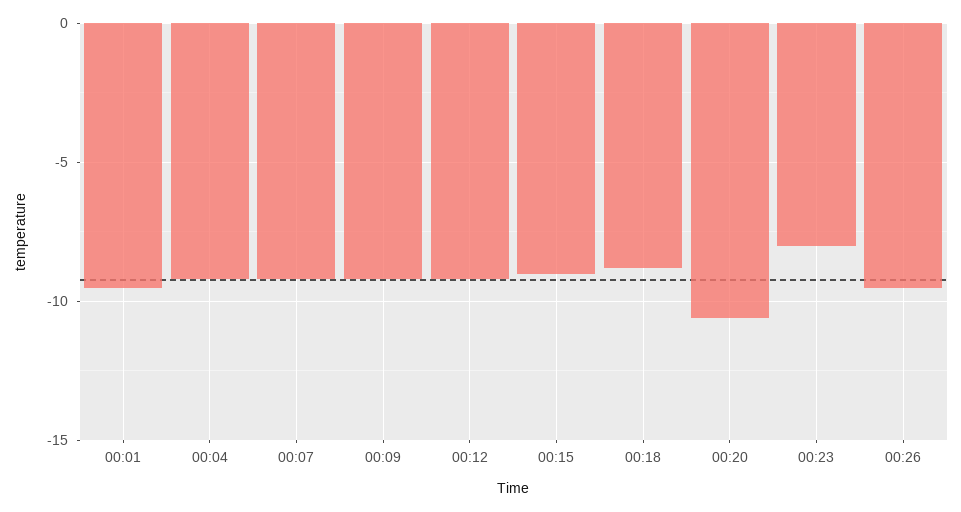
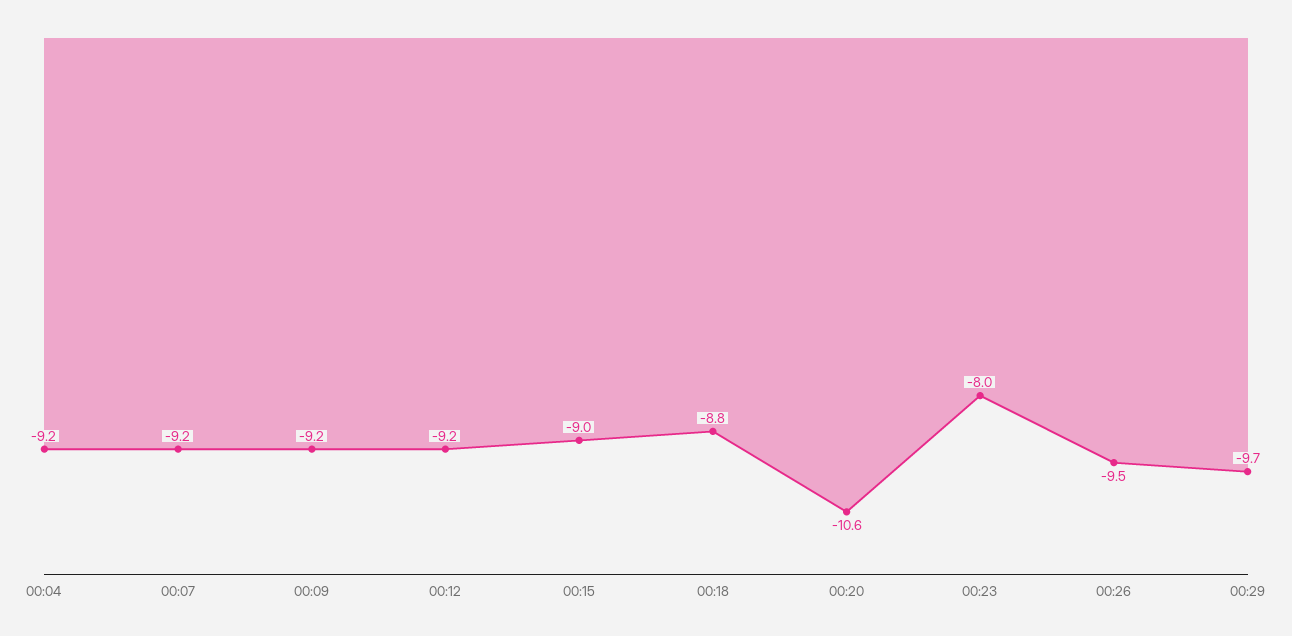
00:01: -9.5 -> none
00:29: none -> -9.7

